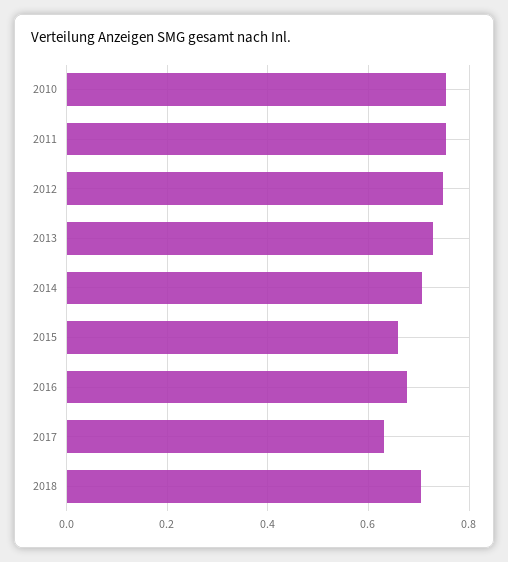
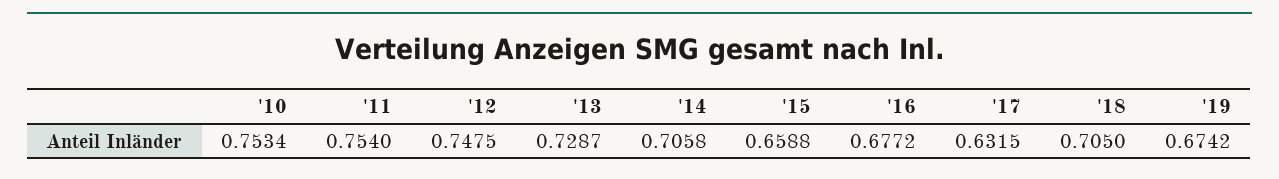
'19: none -> 0.6742

